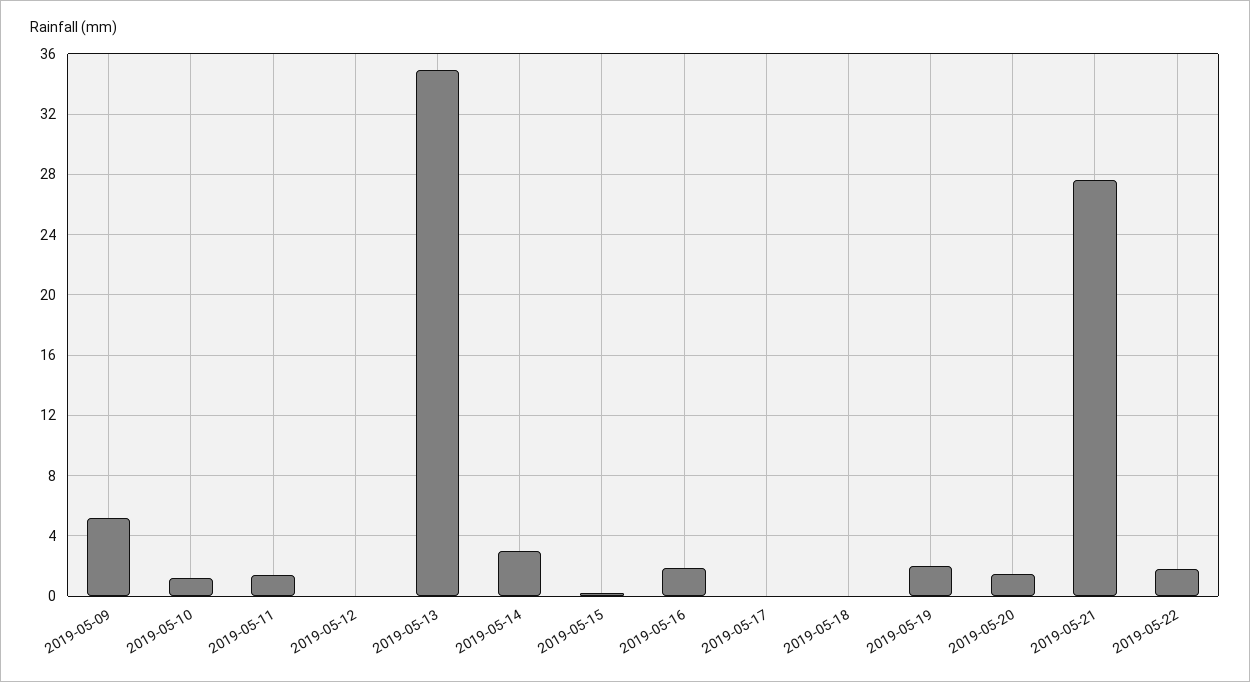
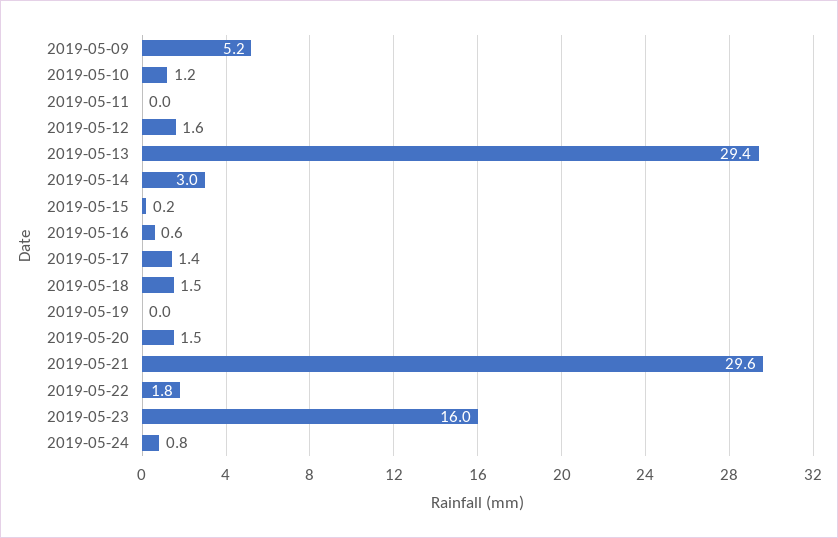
2019-05-11: 1.5 -> 0
2019-05-12: 0 -> 1.6
2019-05-13: 35 -> 29.4
2019-05-16: 2 -> 0.6
2019-05-17: 0 -> 1.4
2019-05-18: 0 -> 1.5
2019-05-19: 2 -> 0
2019-05-21: 27.5 -> 29.6
2019-05-23: none -> 16
2019-05-24: none -> 0.8

